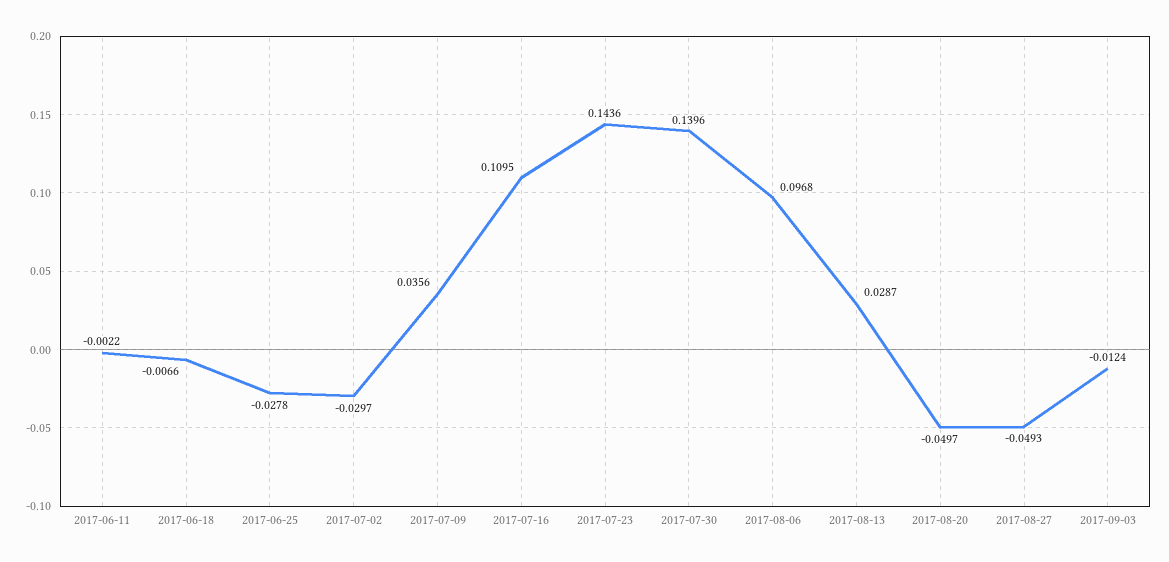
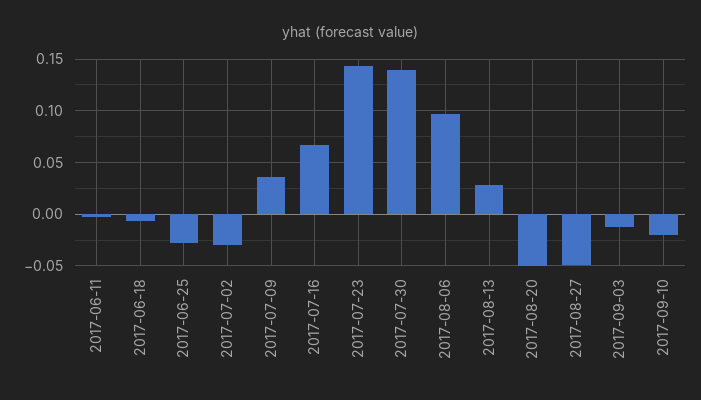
2017-07-16: 0.1095 -> 0.07
2017-09-10: none -> -0.02

